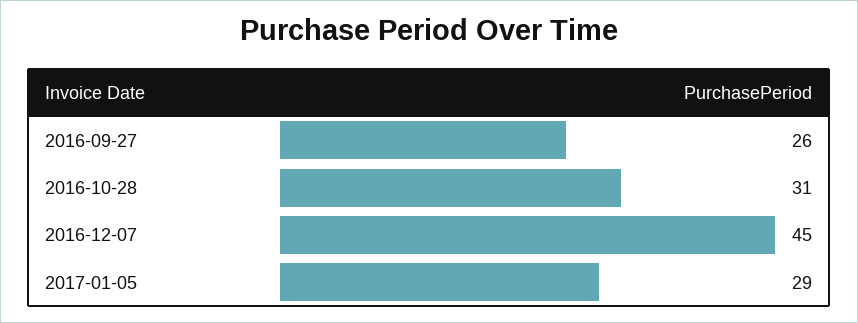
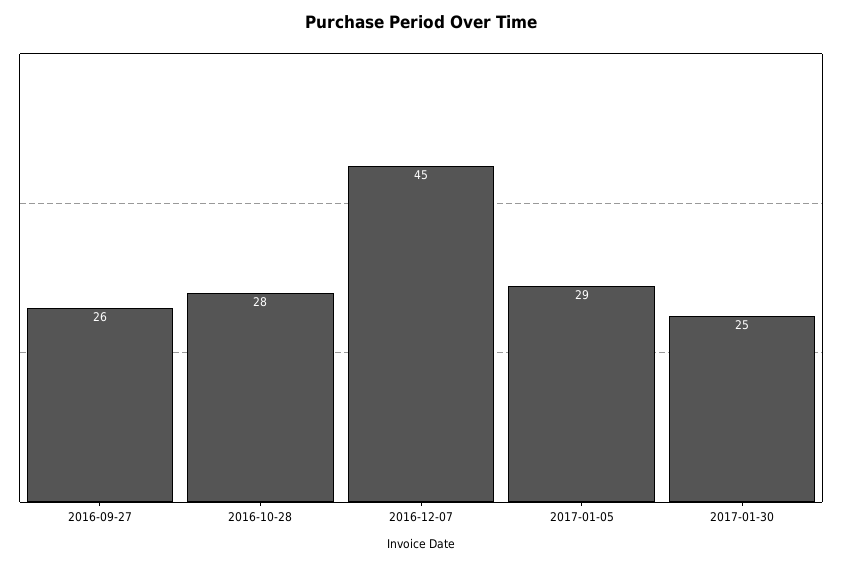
2016-10-28: 31 -> 28
2017-01-30: none -> 25

